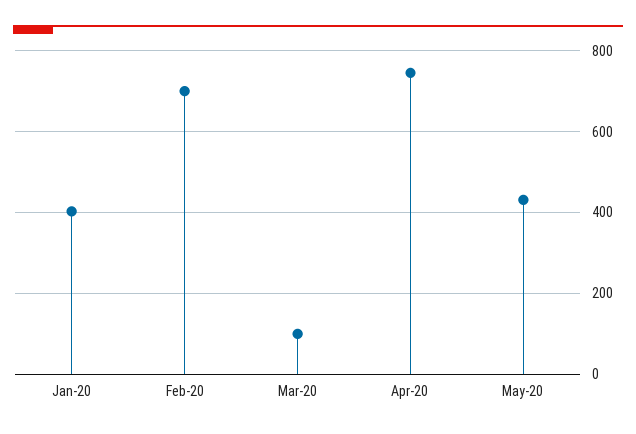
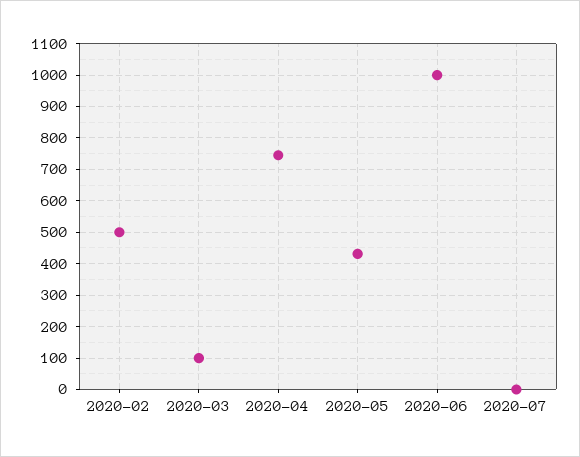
Jan-20: 400 -> none
Feb-20: 700 -> 500
2020-06: none -> 1000
2020-07: none -> 0

